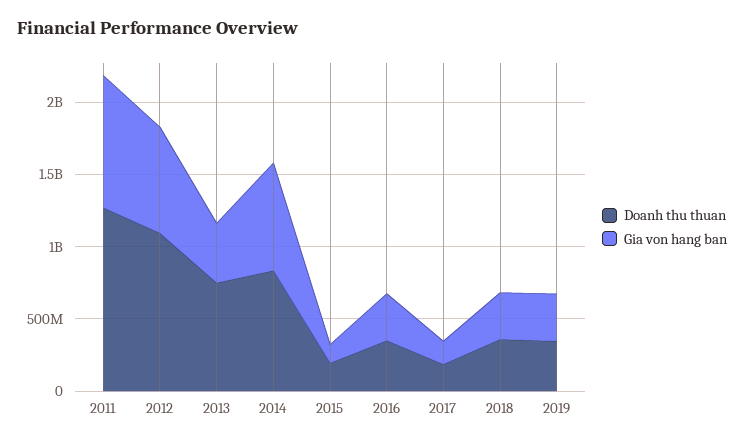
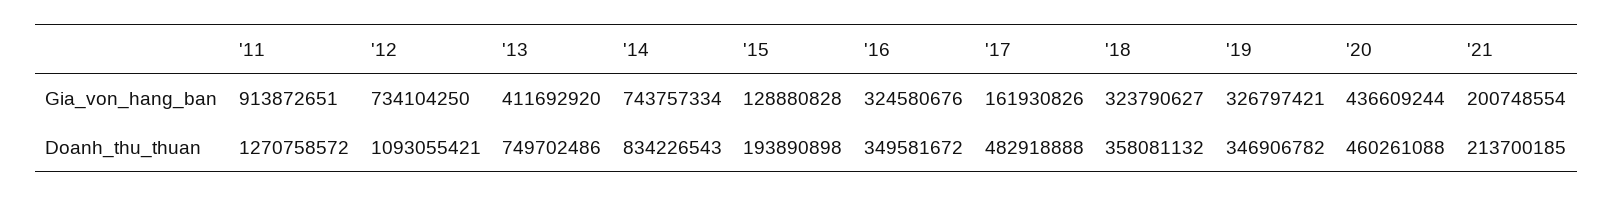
Doanh thu thuan, 2017: 200000000 -> 482918888
Gia von hang ban, '20: none -> 436609244
Gia von hang ban, '21: none -> 200748554
Doanh thu thuan, '20: none -> 460261088
Doanh thu thuan, '21: none -> 213700185

